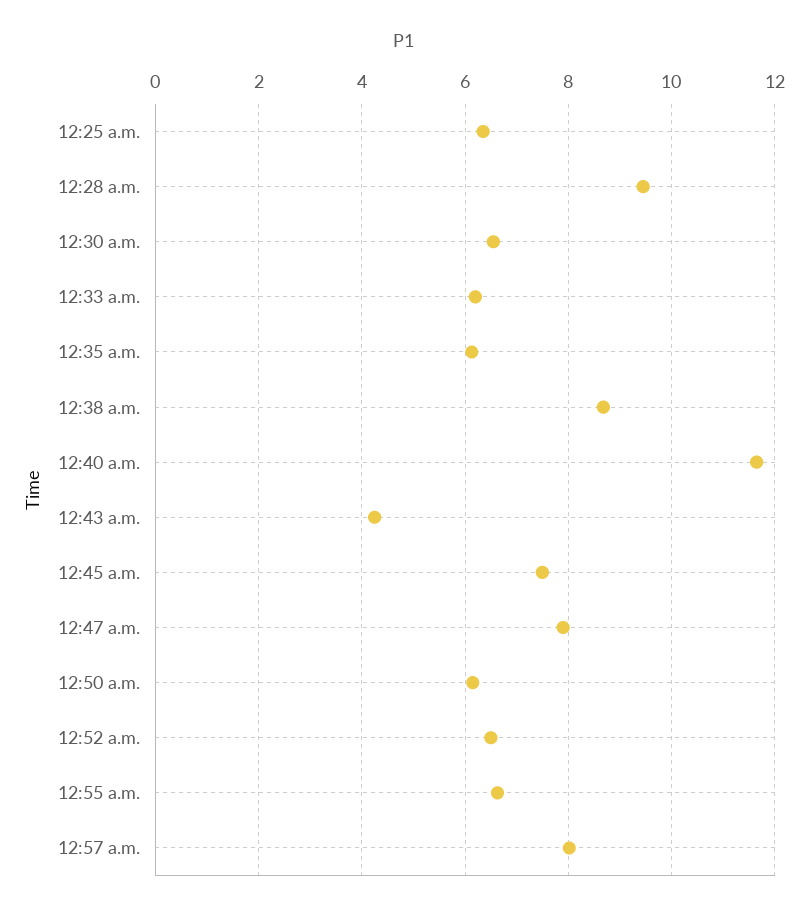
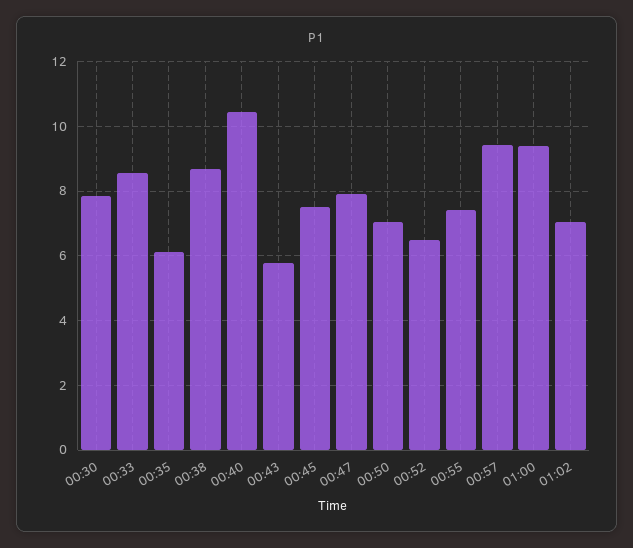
12:25 a.m.: 6.4 -> none
12:28 a.m.: 9.4 -> none
12:30 a.m.: 6.6 -> 7.8
12:33 a.m.: 6.2 -> 8.6
12:40 a.m.: 11.6 -> 10.4
12:43 a.m.: 4.2 -> 5.8
12:50 a.m.: 6.2 -> 7
12:55 a.m.: 6.6 -> 7.4
12:57 a.m.: 8 -> 9.4
01:00: none -> 9.4
01:02: none -> 7

